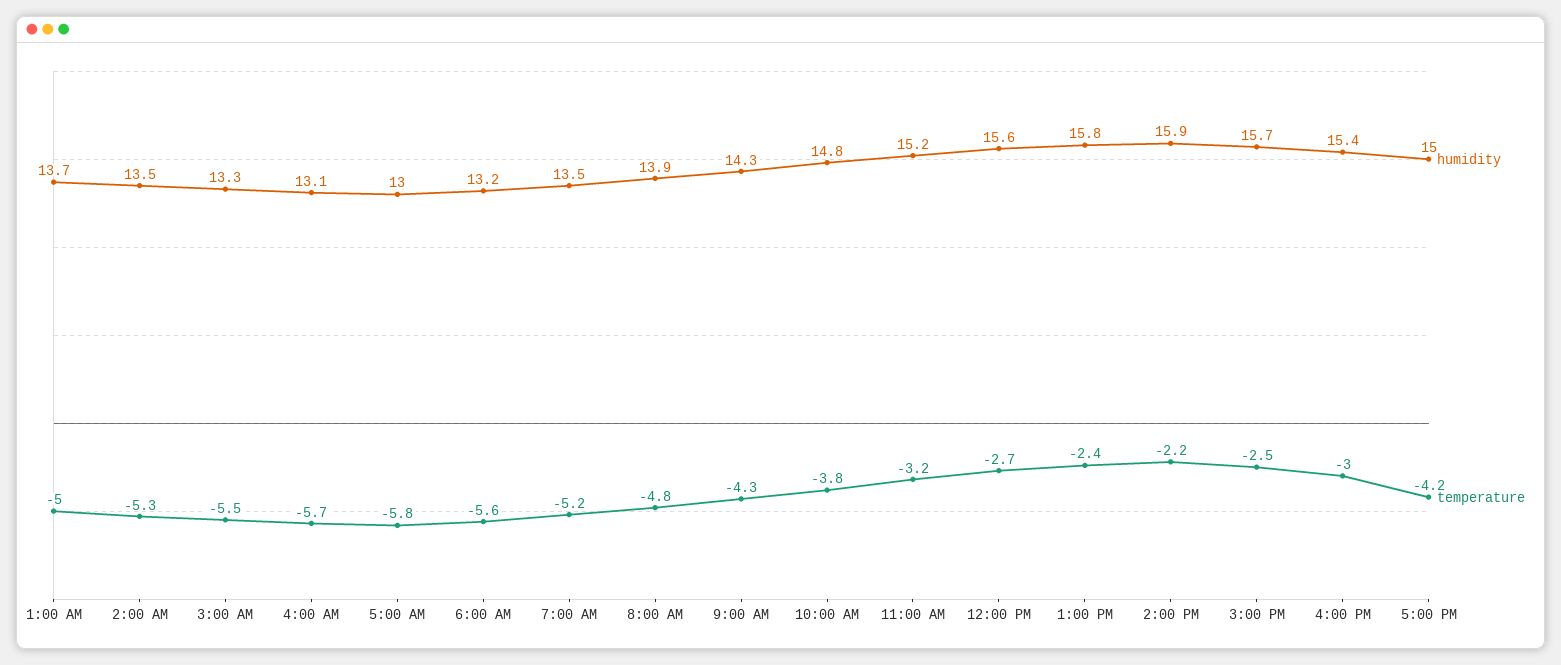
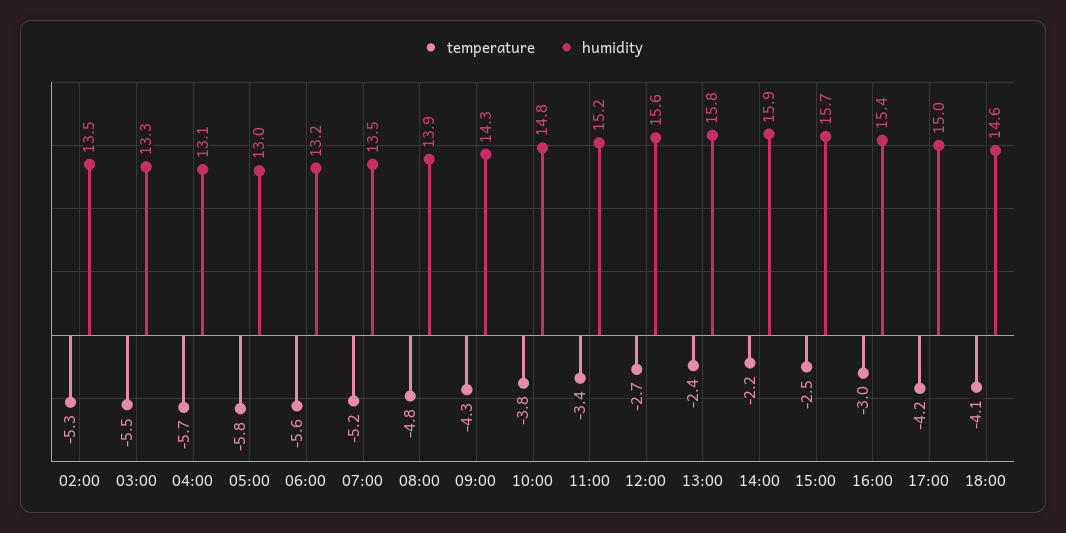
humidity, 1:00 AM: 13.7 -> none
temperature, 1:00 AM: -5 -> none
temperature, 11:00 AM: -3.2 -> -3.4
temperature, 18:00: none -> -4.1
humidity, 18:00: none -> 14.6

